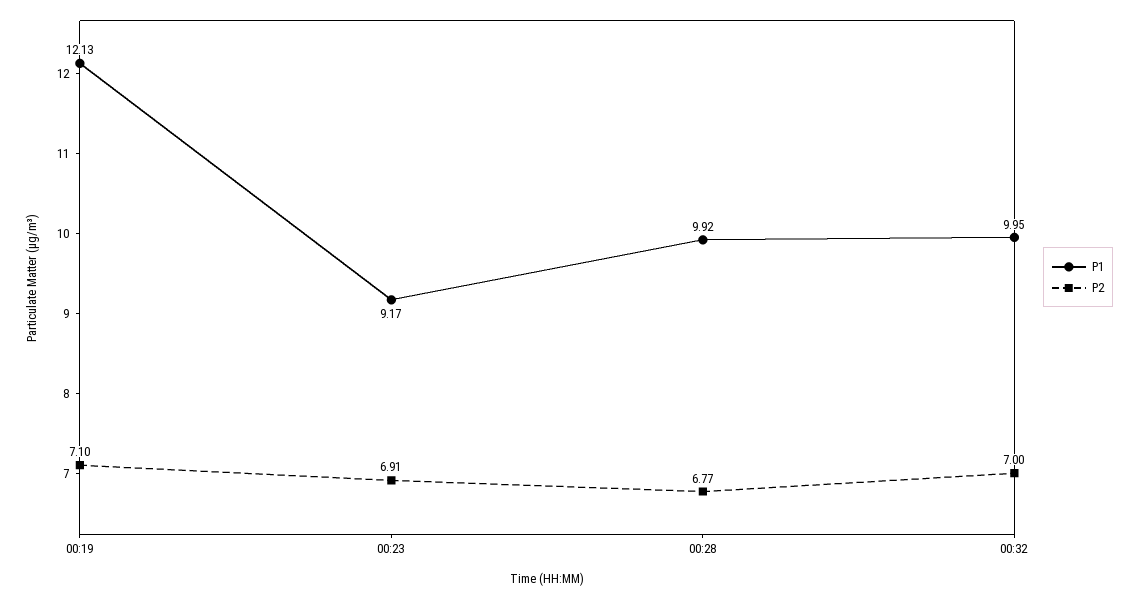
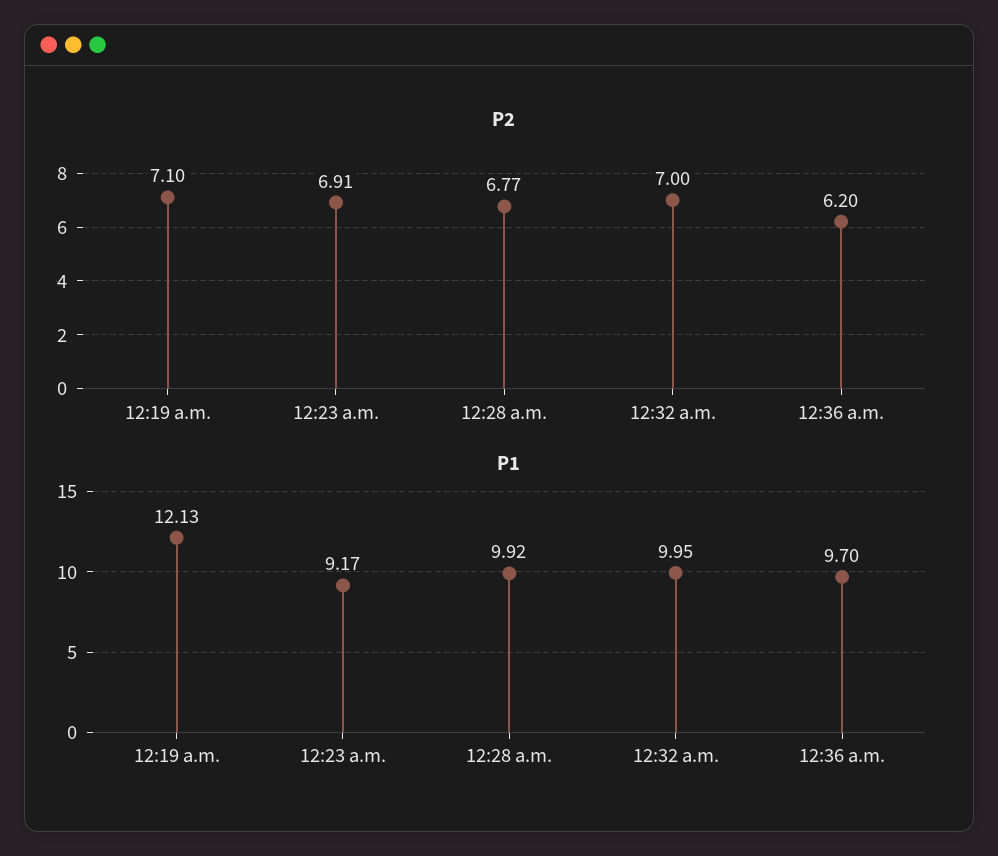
P2, 12:36 a.m.: none -> 6.2
P1, 12:36 a.m.: none -> 9.7

